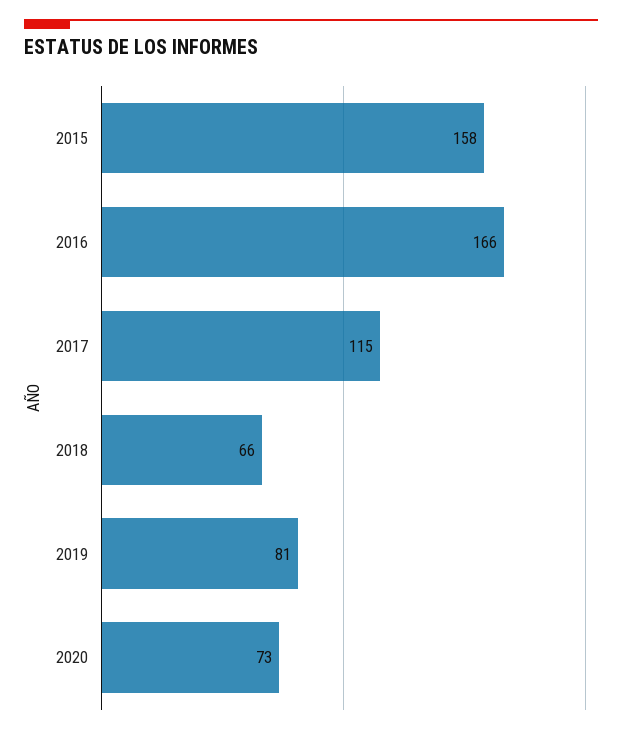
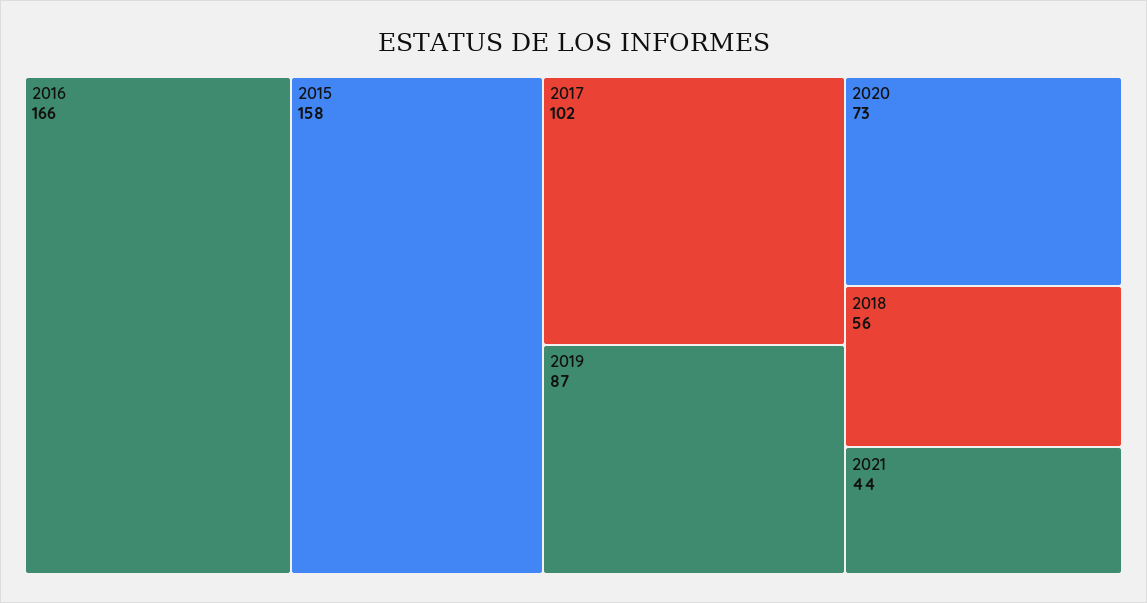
2017: 115 -> 102
2018: 66 -> 56
2019: 81 -> 87
2021: none -> 44

